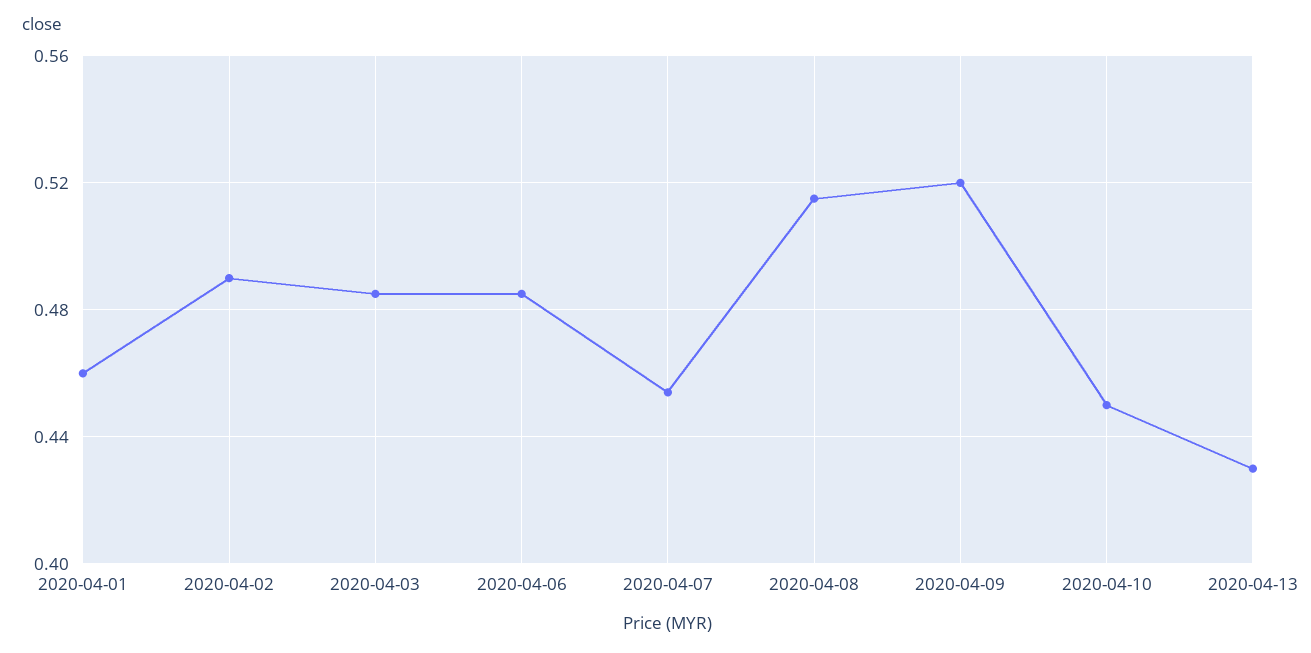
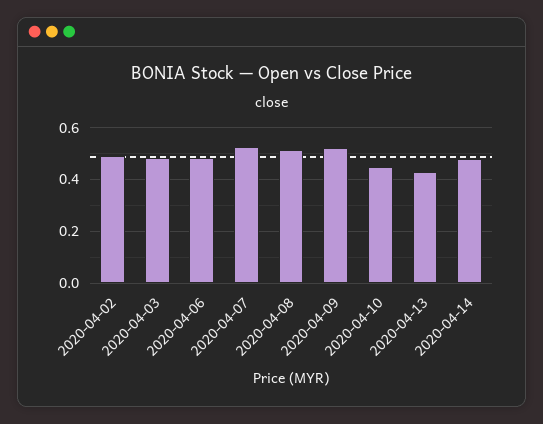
2020-04-01: 0.46 -> none
2020-04-07: 0.455 -> 0.525
2020-04-14: none -> 0.475

